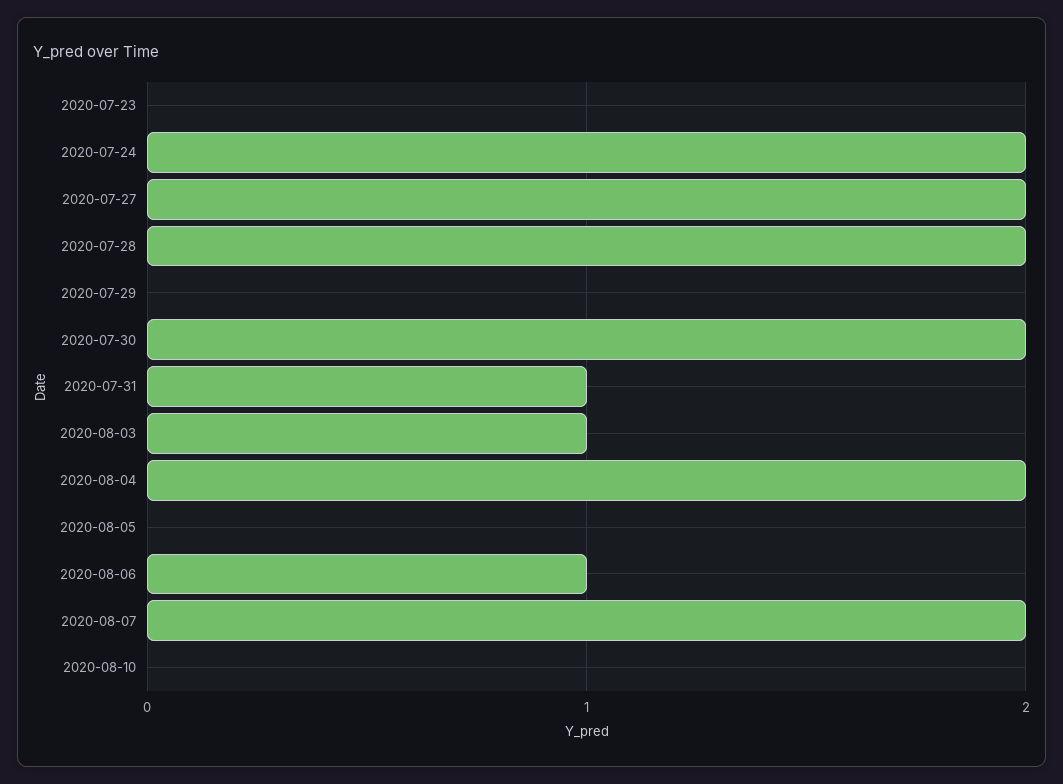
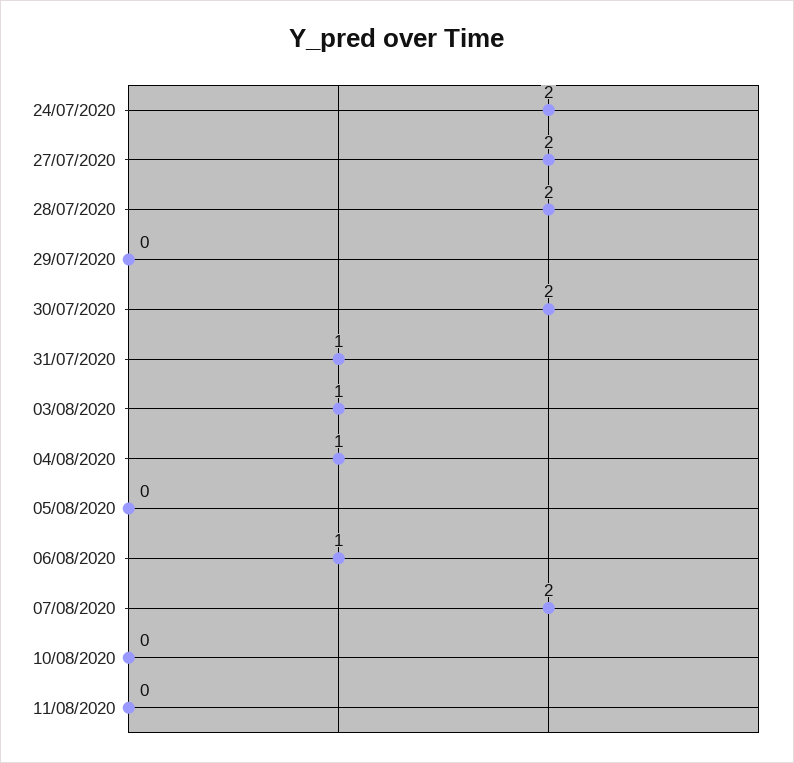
2020-07-23: 0 -> none
2020-08-04: 2 -> 1
11/08/2020: none -> 0

